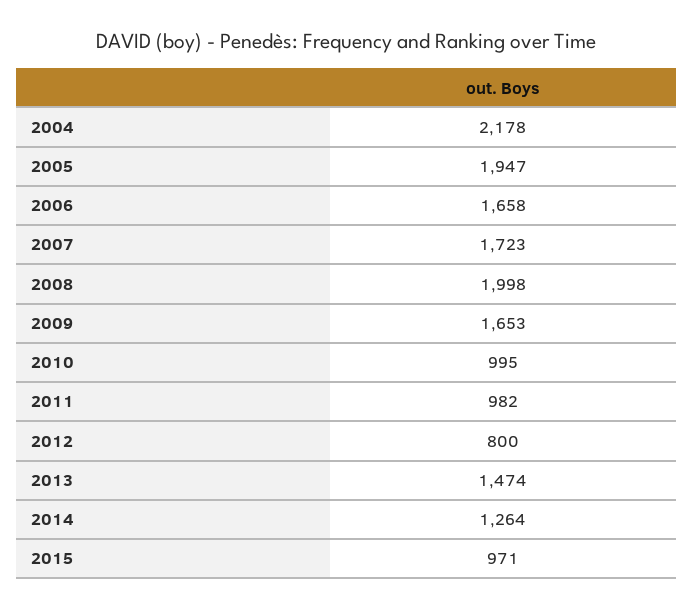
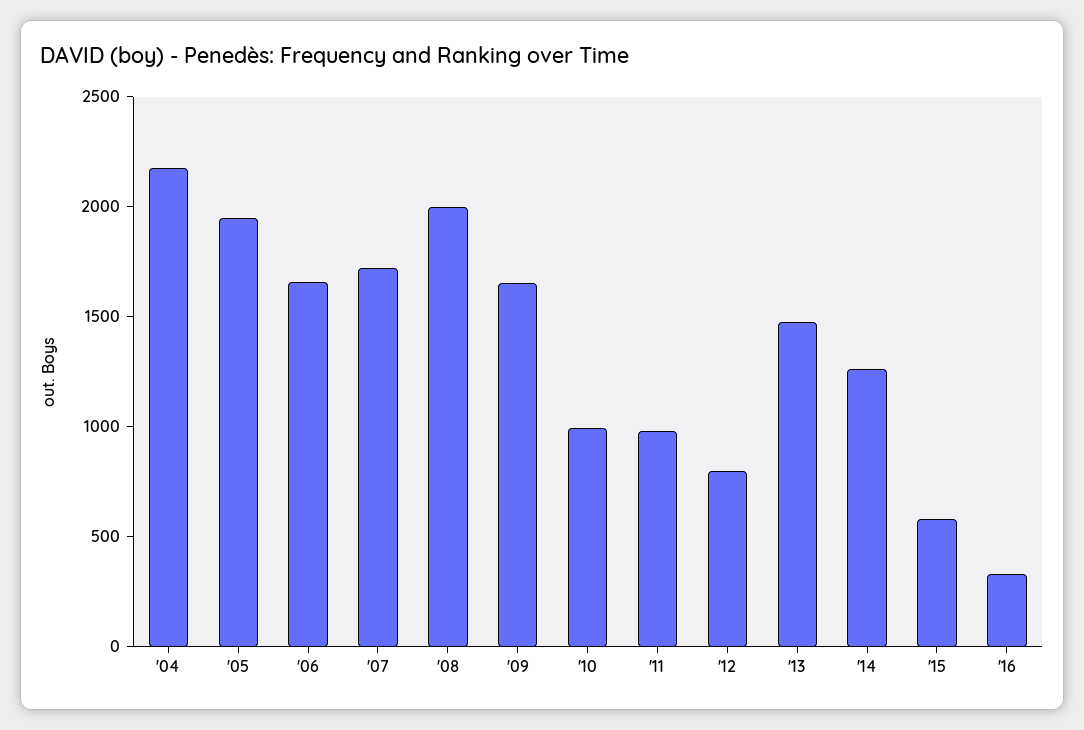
2015: 971 -> 600
'16: none -> 300

